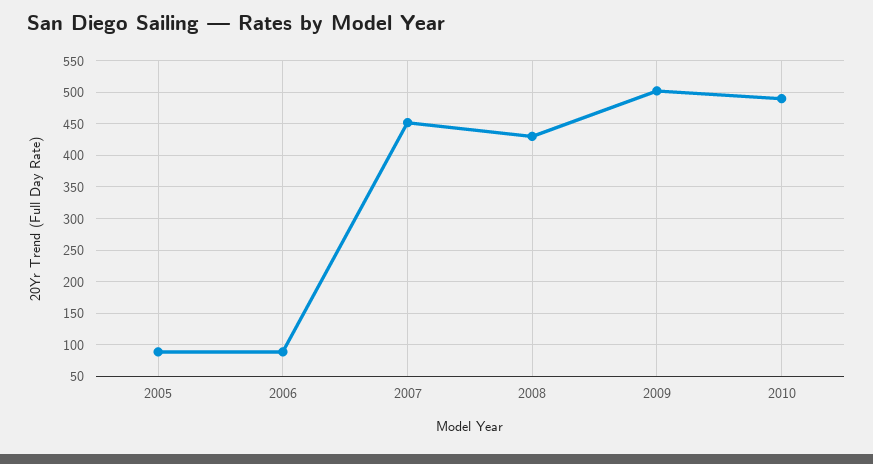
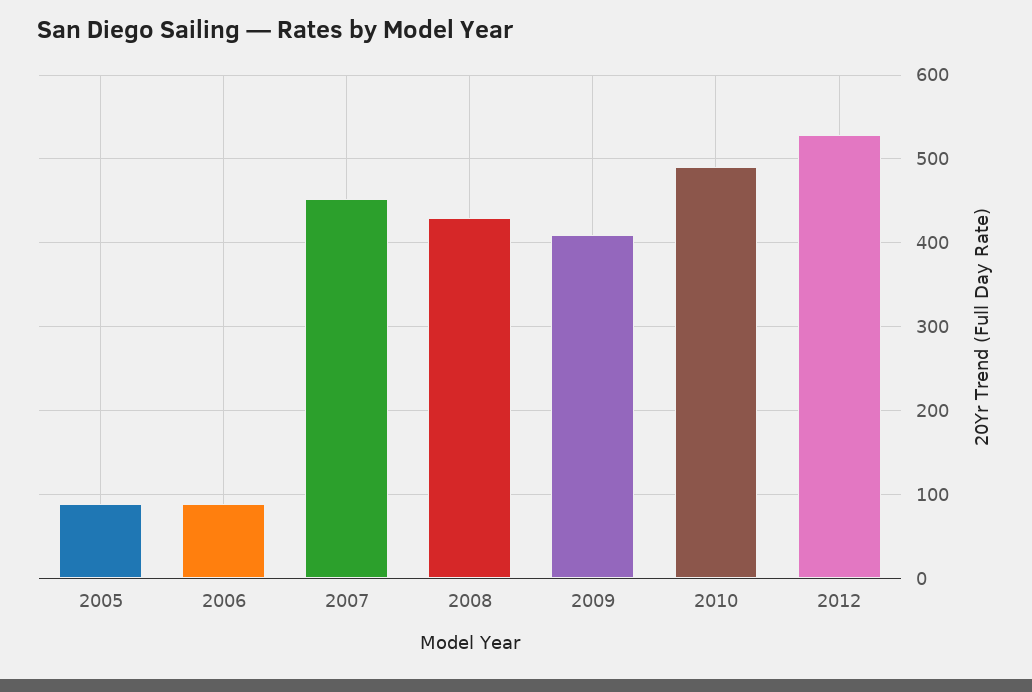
2009: 500 -> 410
2012: none -> 530

